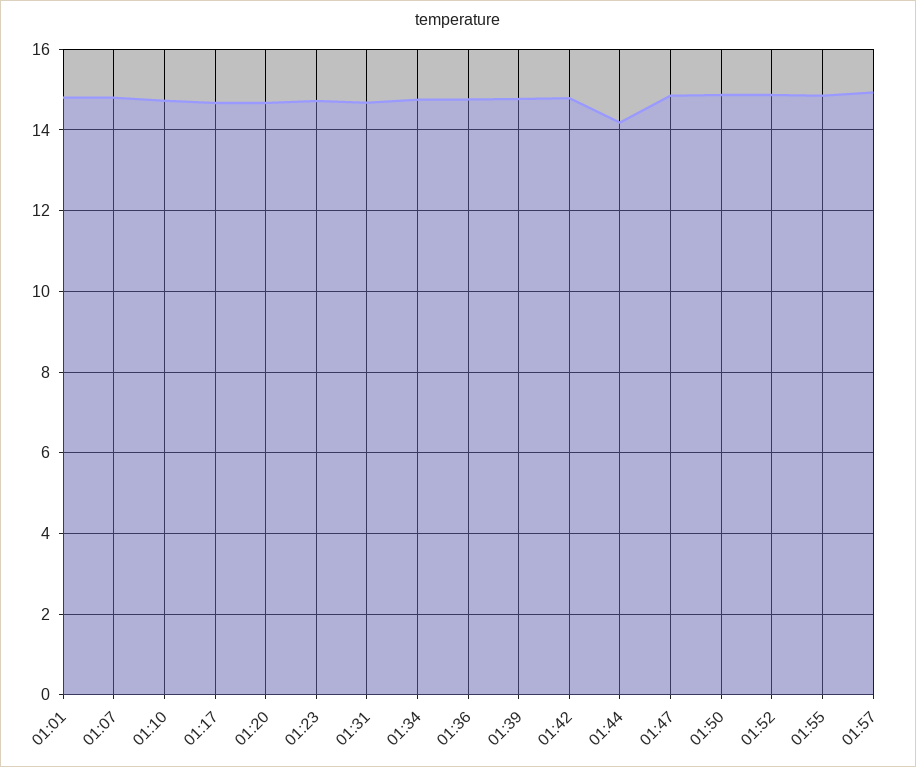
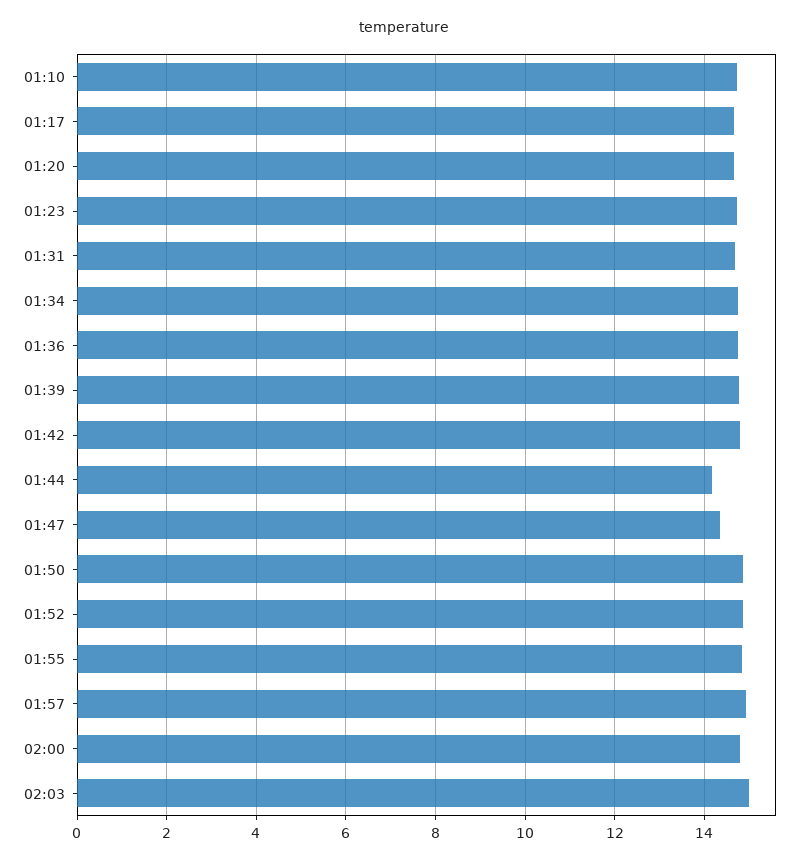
01:01: 14.8 -> none
01:07: 14.8 -> none
01:47: 14.8 -> 14.4
02:00: none -> 14.8
02:03: none -> 15

